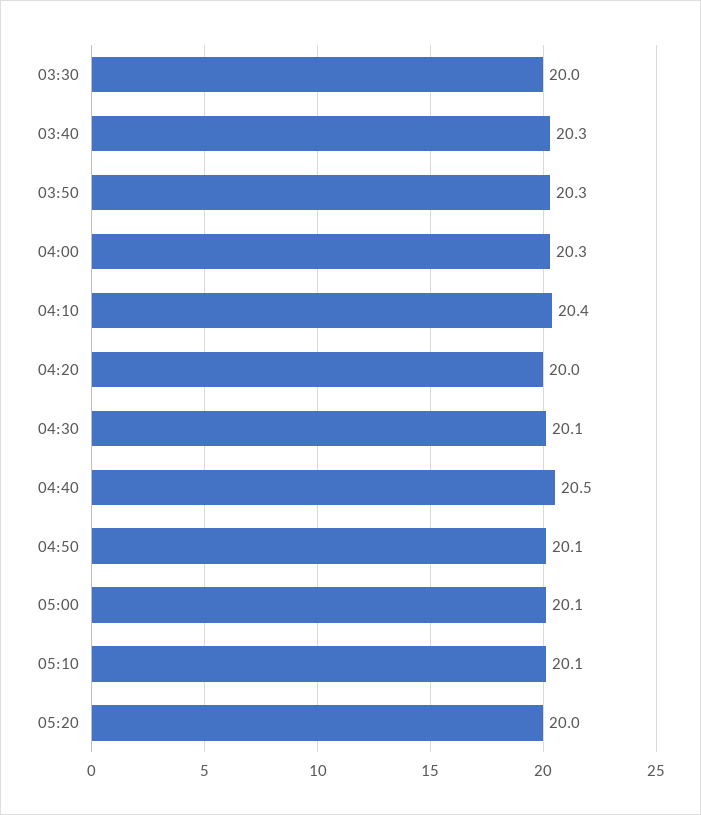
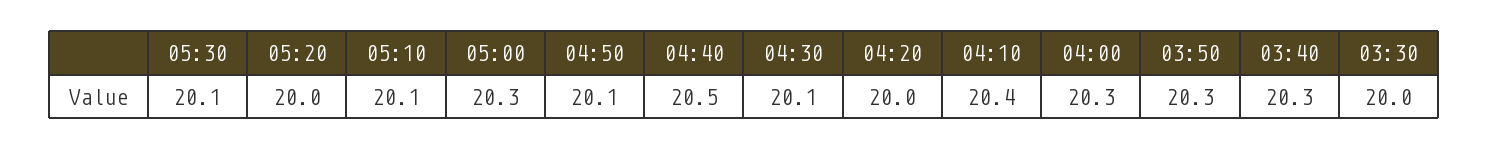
05:00: 20.1 -> 20.3
05:30: none -> 20.1

